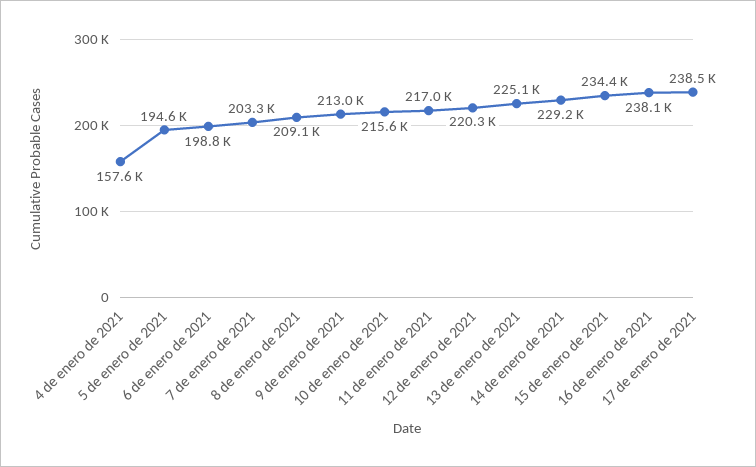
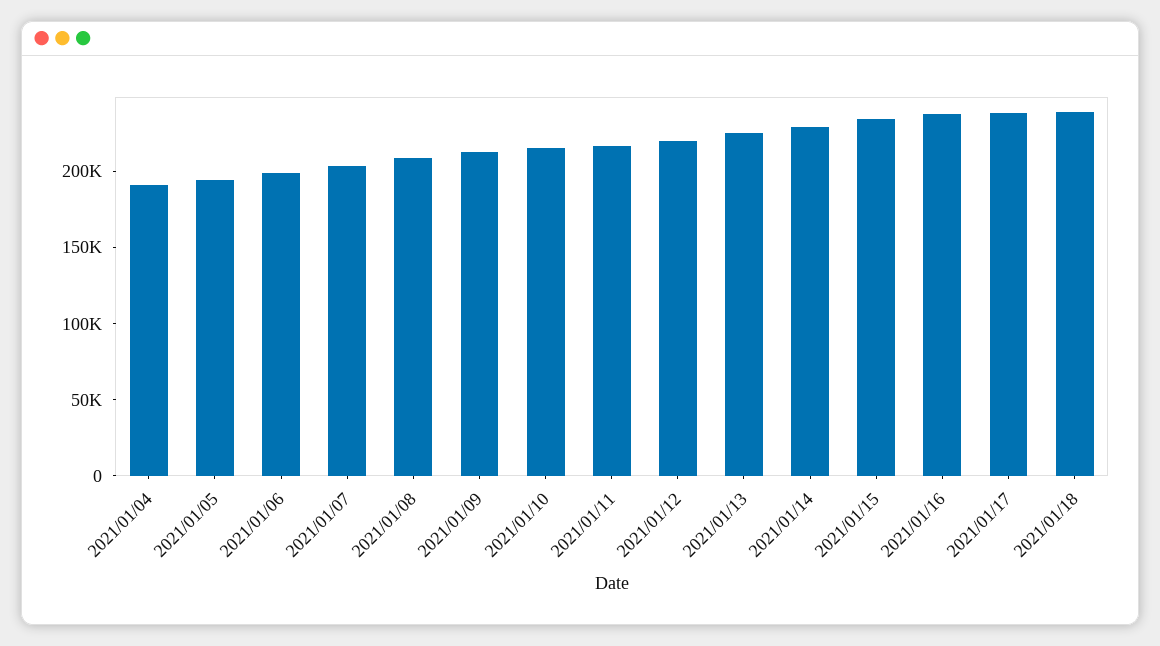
4 de enero de 2021: 157600 -> 190000
2021/01/18: none -> 240000

